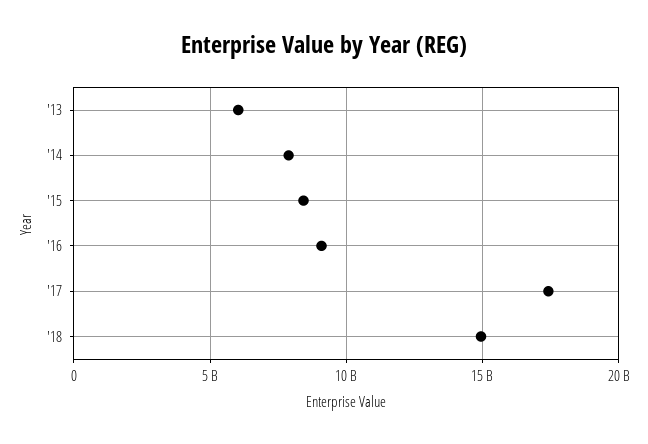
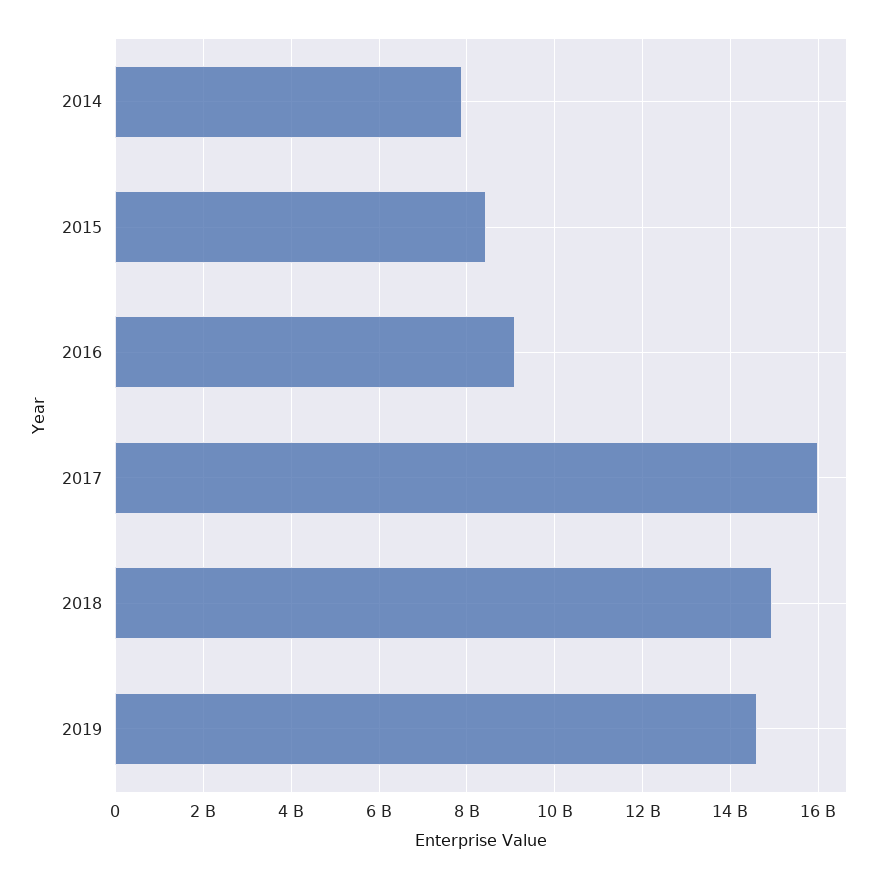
'13: 6000000000 -> none
'17: 17500000000 -> 16000000000
2019: none -> 14600000000

